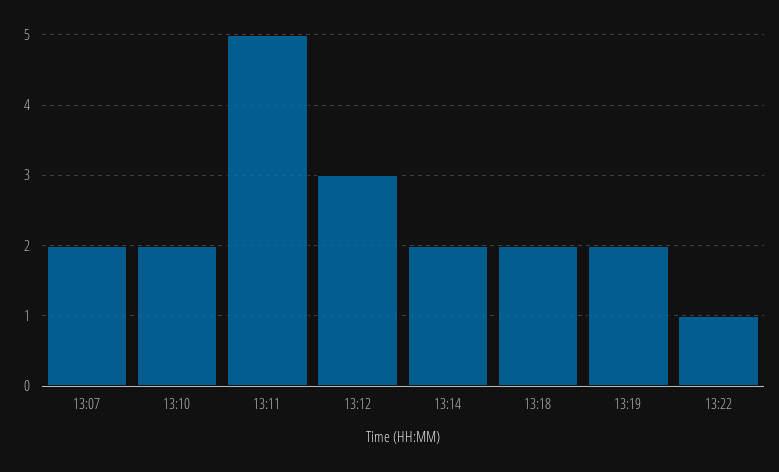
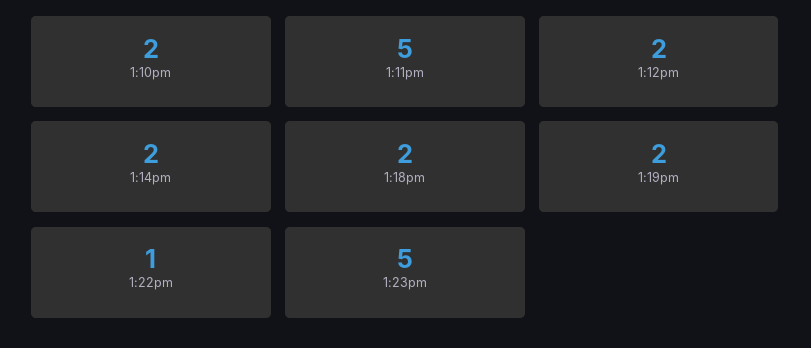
13:07: 2 -> none
13:12: 3 -> 2
1:23pm: none -> 5

